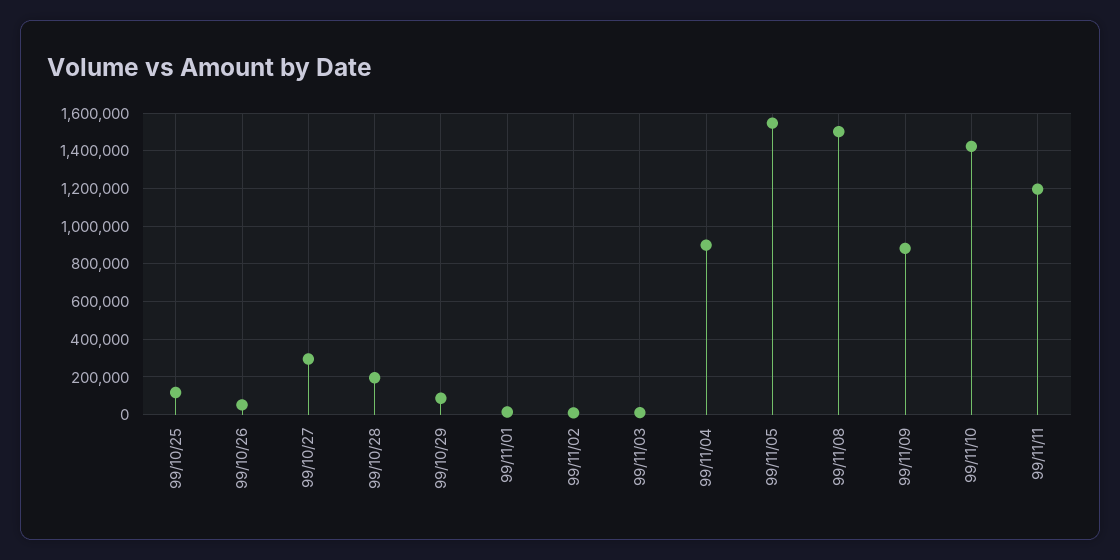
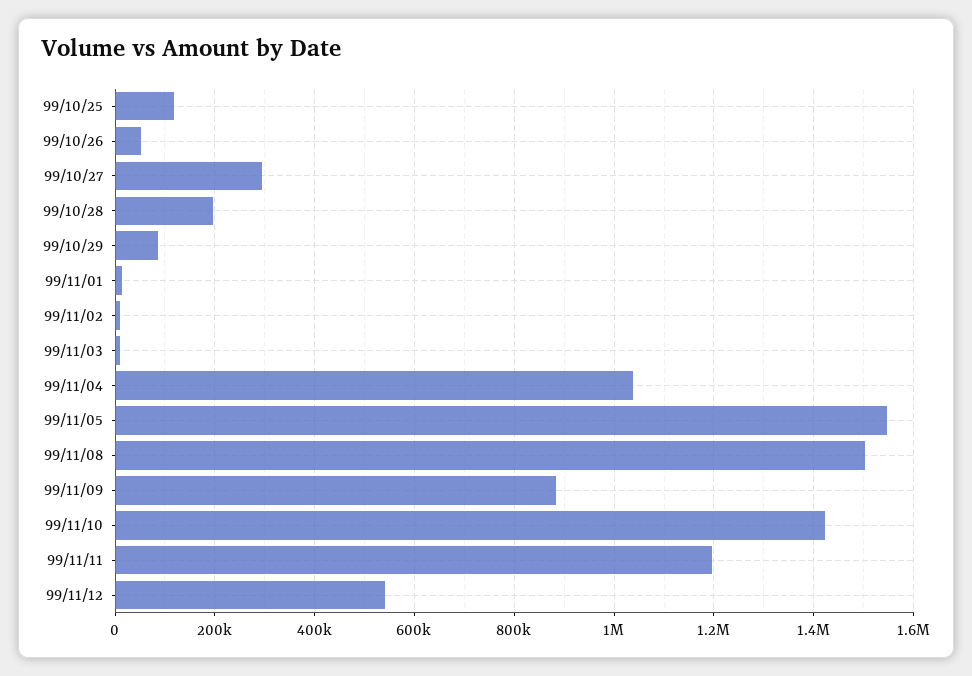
99/11/04: 900000 -> 1040000
99/11/12: none -> 540000

